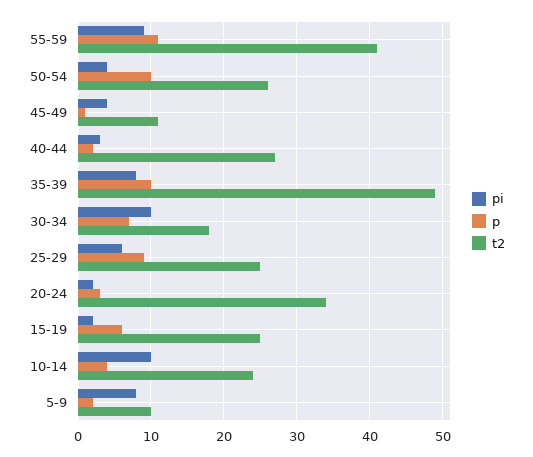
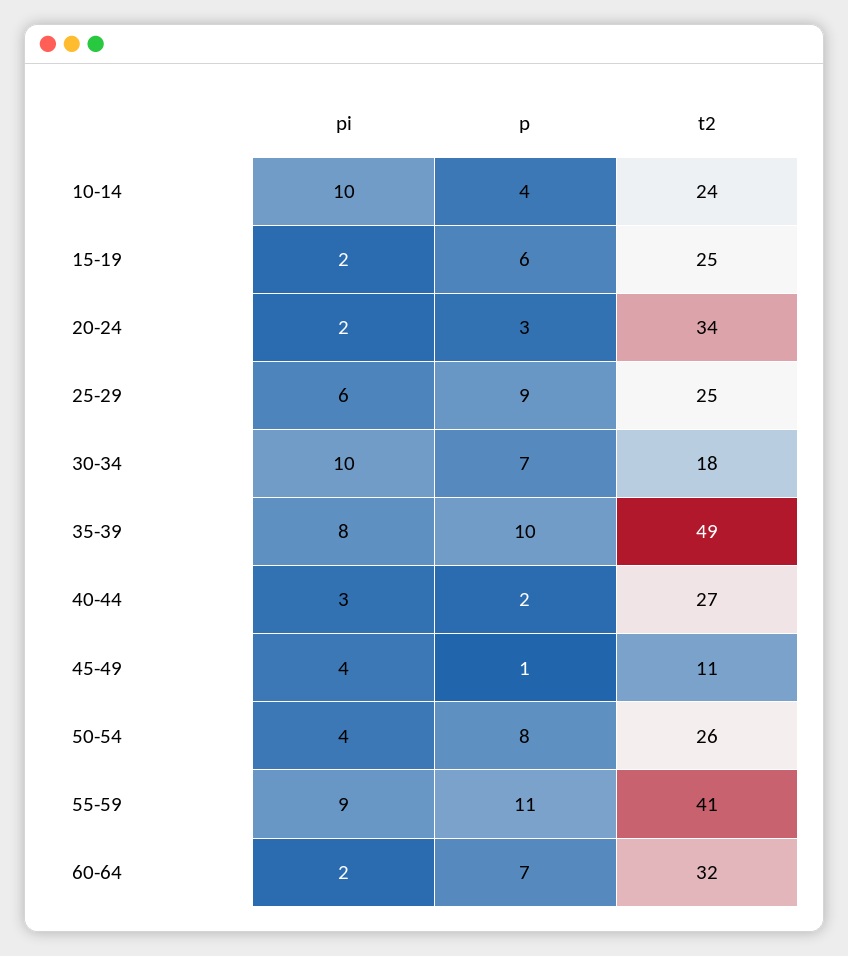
p, 50-54: 10 -> 8
pi, 5-9: 8 -> none
p, 5-9: 2 -> none
t2, 5-9: 10 -> none
pi, 60-64: none -> 2
p, 60-64: none -> 7
t2, 60-64: none -> 32

